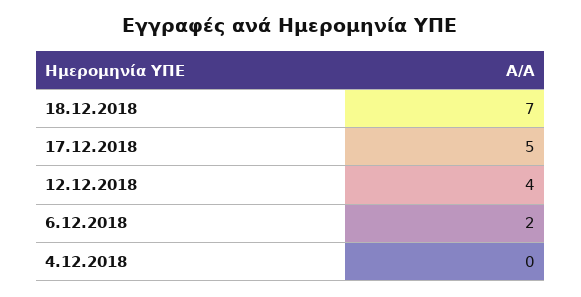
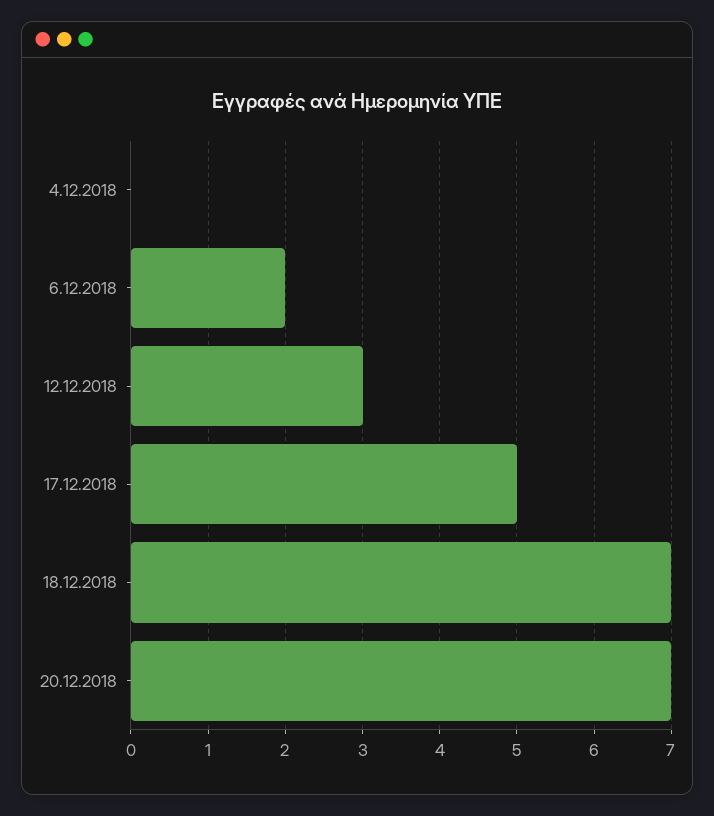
12.12.2018: 4 -> 3
20.12.2018: none -> 7

